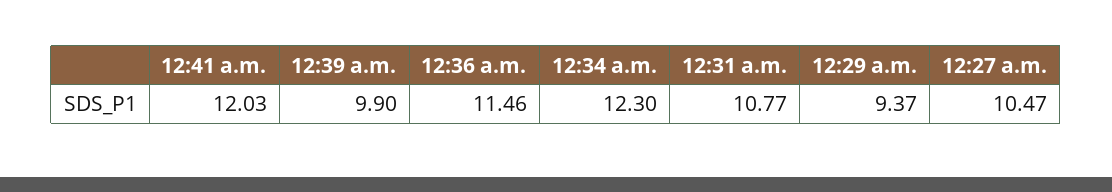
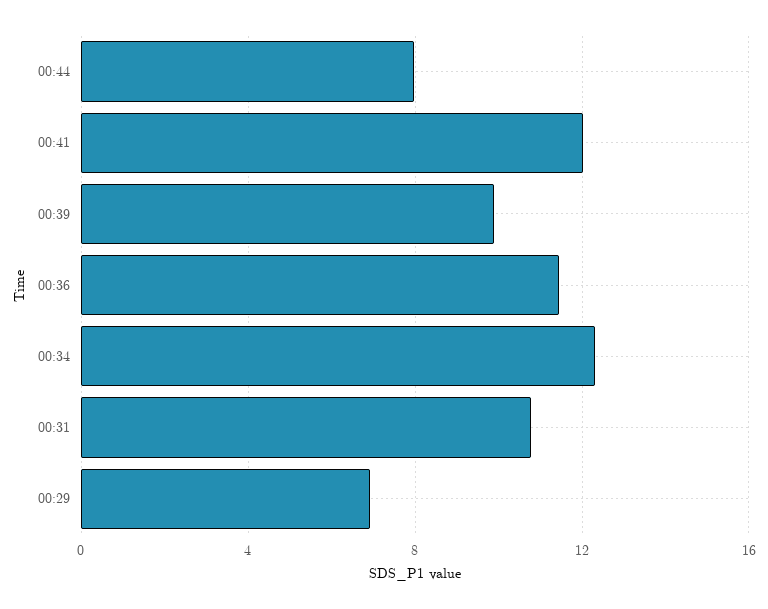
12:29 a.m.: 9.37 -> 7
12:27 a.m.: 10.47 -> none
00:44: none -> 8

